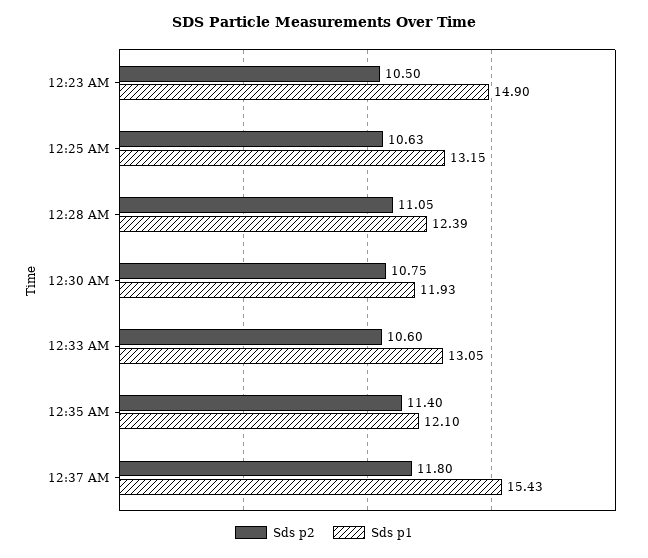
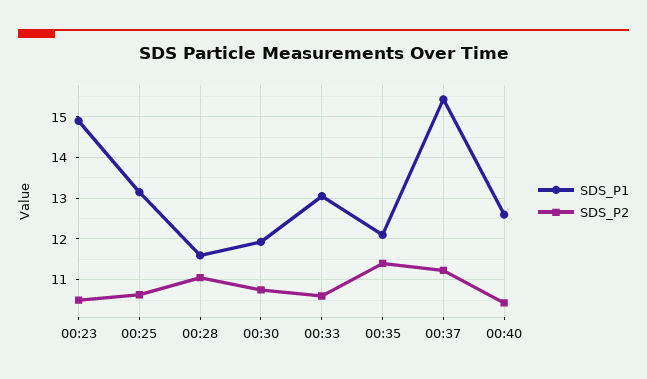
Sds p1, 12:28 AM: 12.39 -> 11.6
Sds p2, 12:37 AM: 11.8 -> 11.2
Sds p1, 00:40: none -> 12.6
Sds p2, 00:40: none -> 10.4

